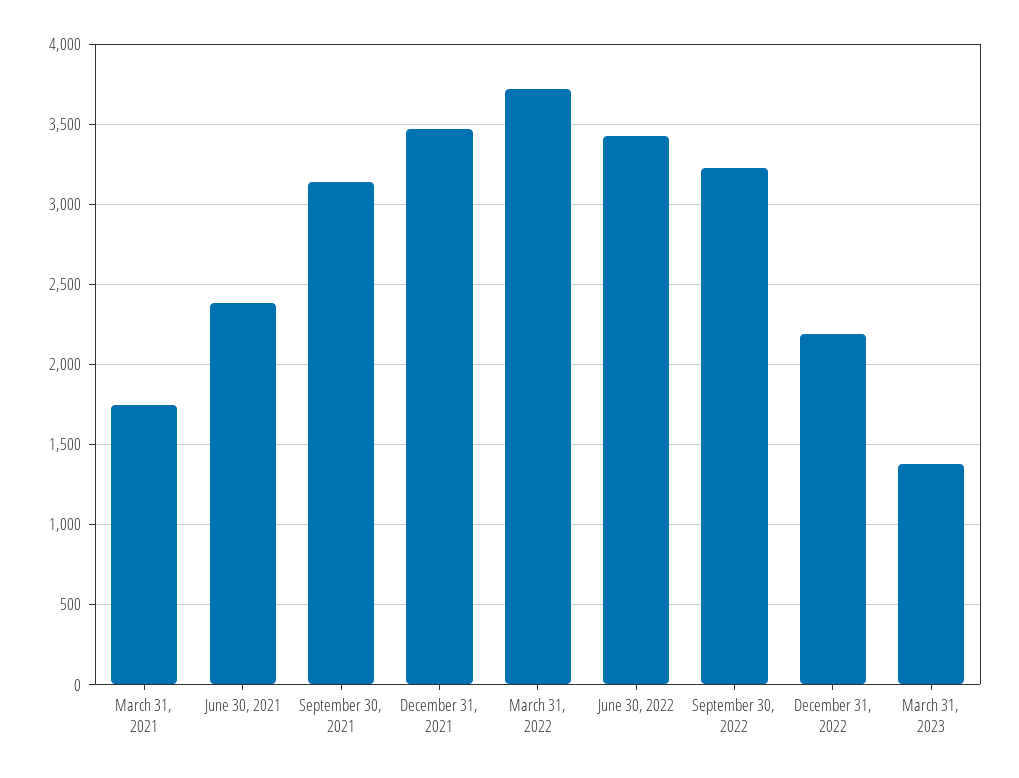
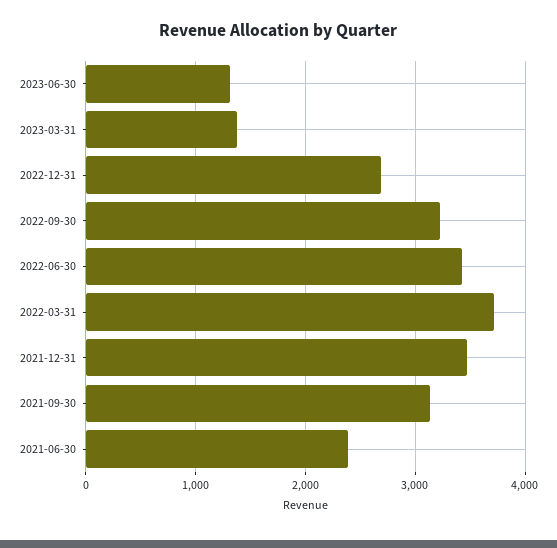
March 31, 2021: 1750 -> none
December 31, 2022: 2200 -> 2700
2023-06-30: none -> 1300

